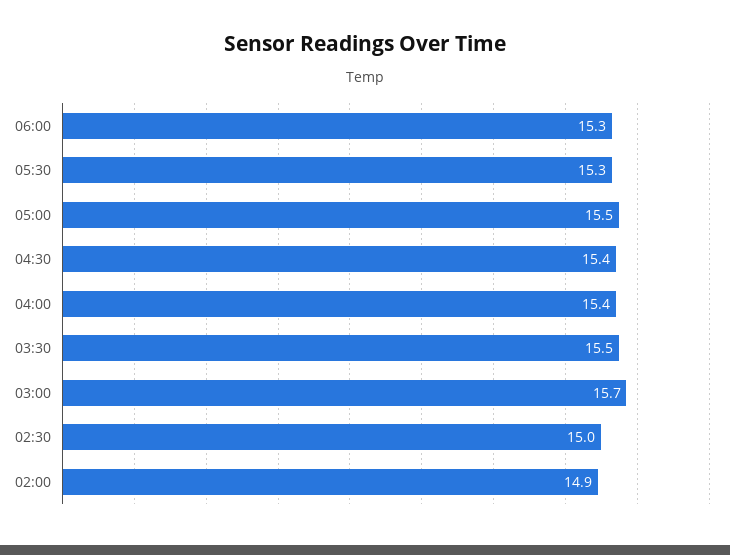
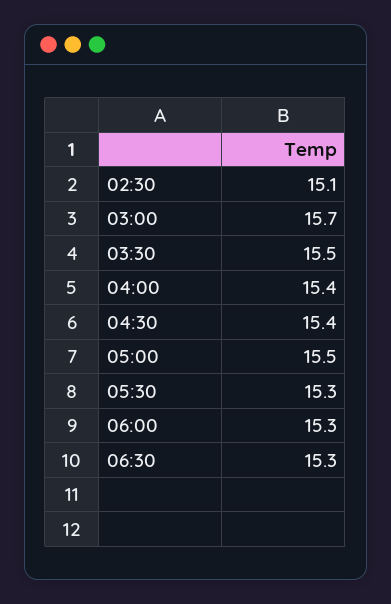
02:30: 15 -> 15.1
02:00: 14.9 -> none
06:30: none -> 15.3

